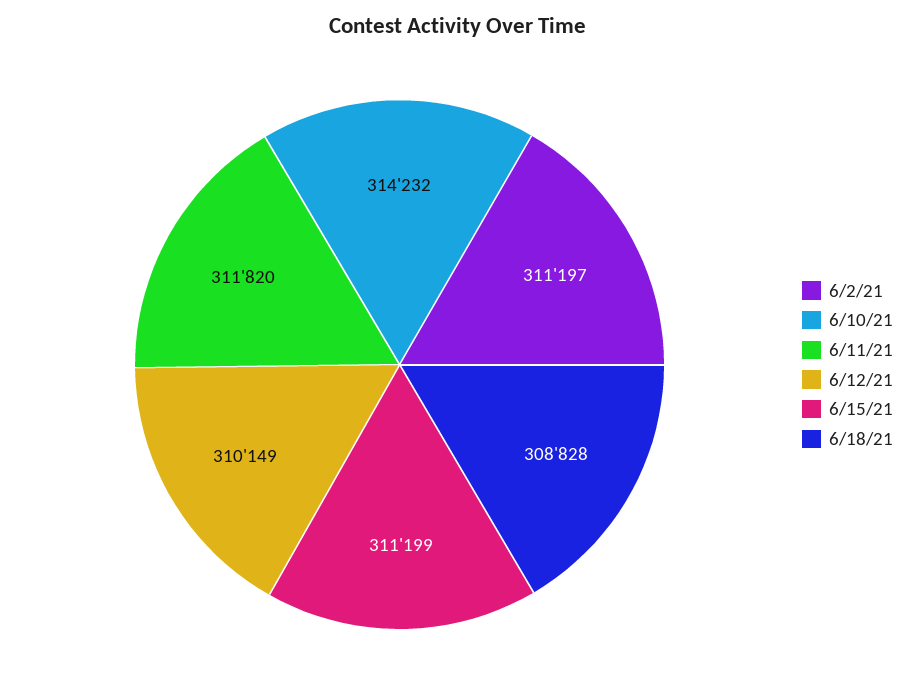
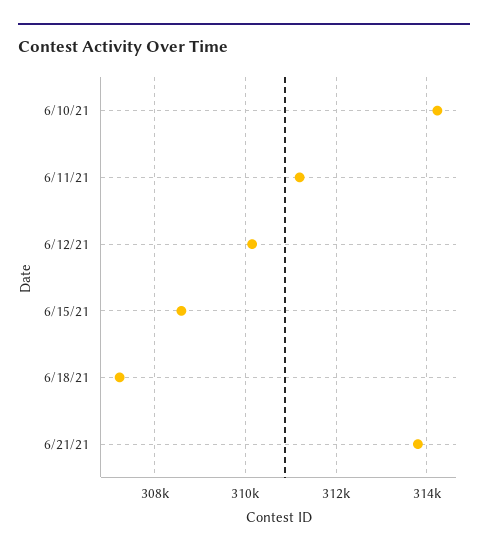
6/2/21: 311197 -> none
6/11/21: 311820 -> 311200
6/15/21: 311199 -> 308600
6/18/21: 308828 -> 307200
6/21/21: none -> 313800

